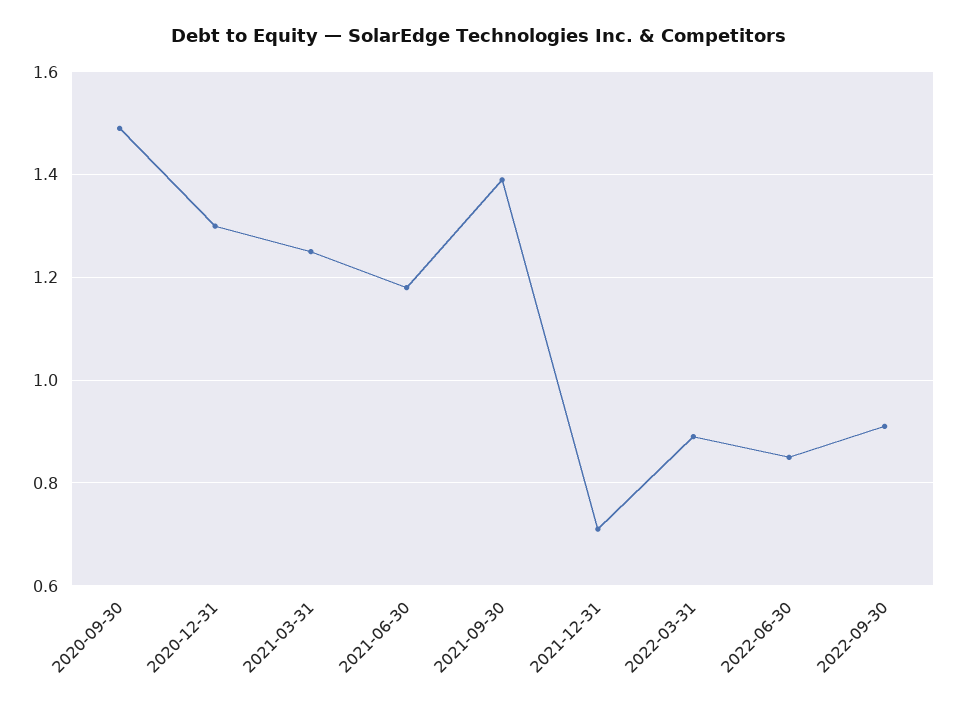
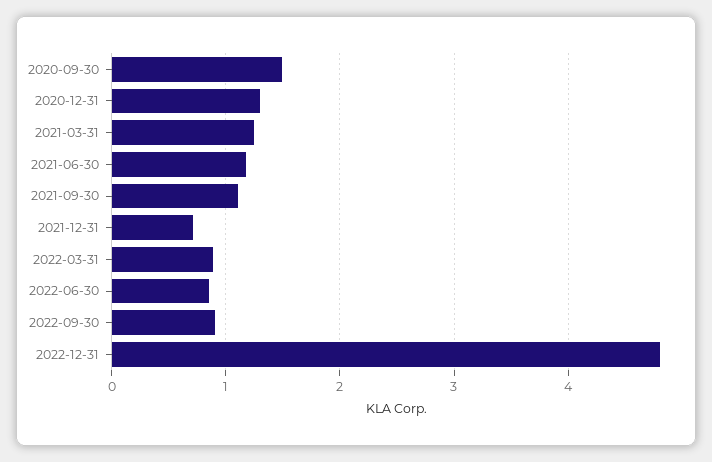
2021-09-30: 1.4 -> 1.1
2022-12-31: none -> 4.8

